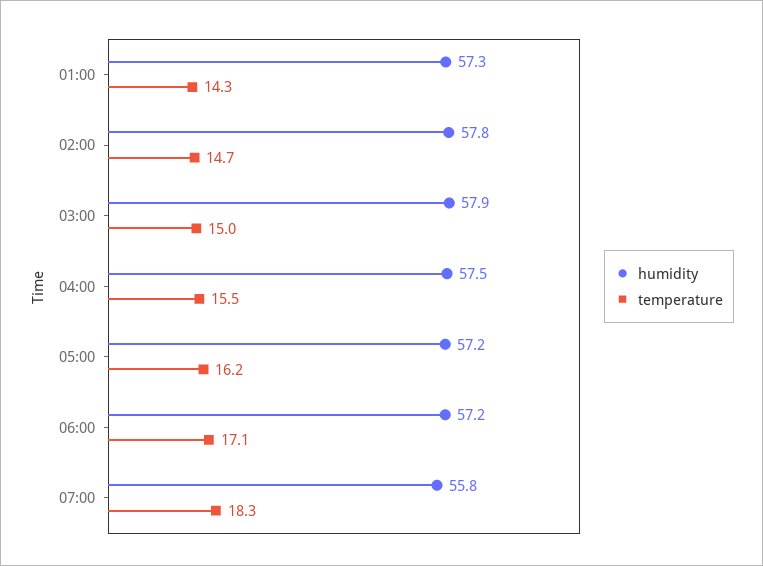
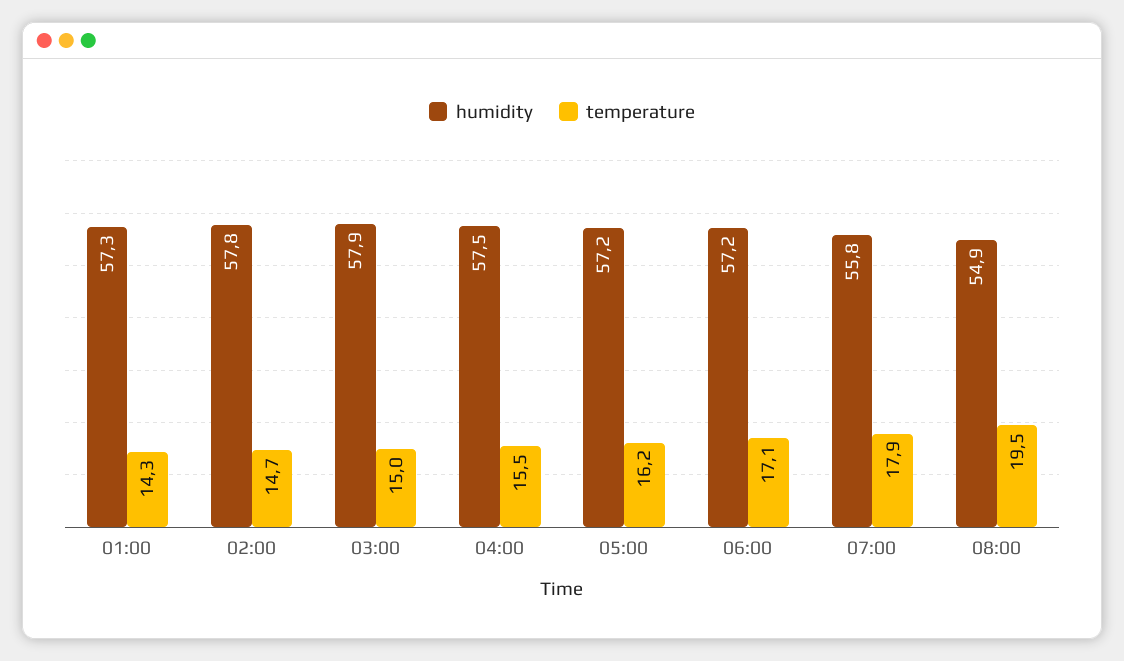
temperature, 07:00: 18.3 -> 17.9
humidity, 08:00: none -> 54.9
temperature, 08:00: none -> 19.5

